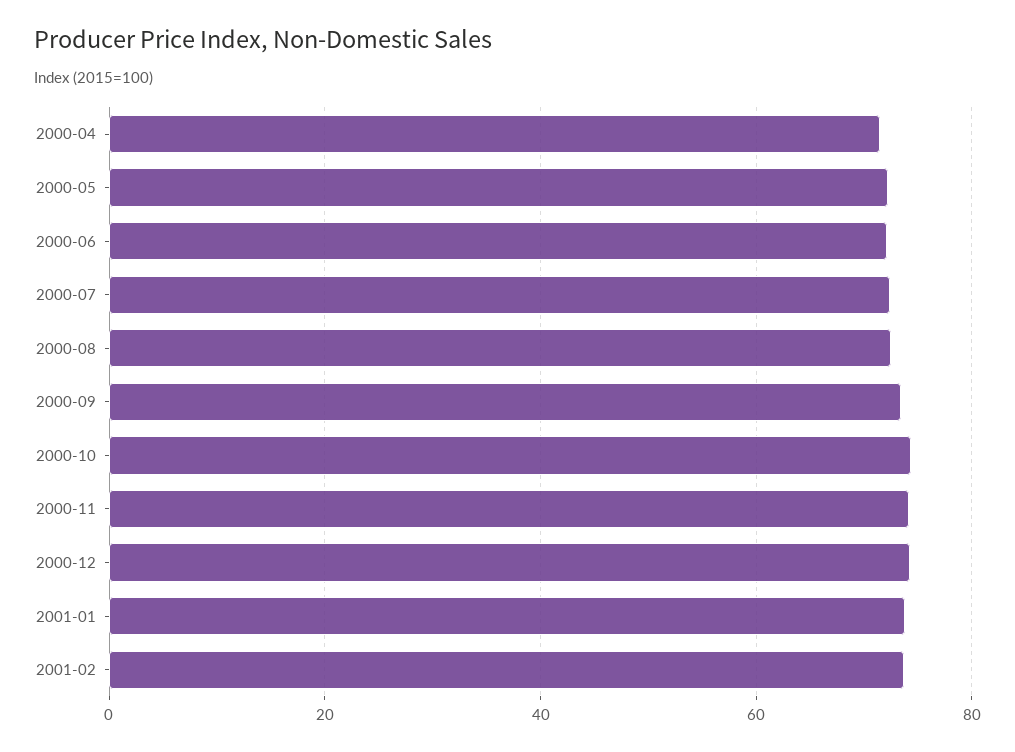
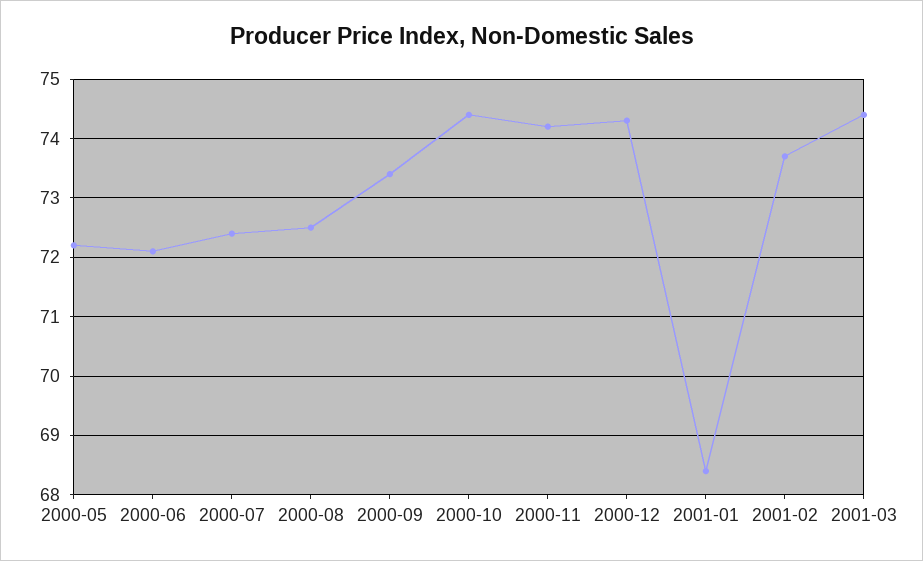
2000-04: 72 -> none
2001-01: 74 -> 68.5
2001-03: none -> 74.5

